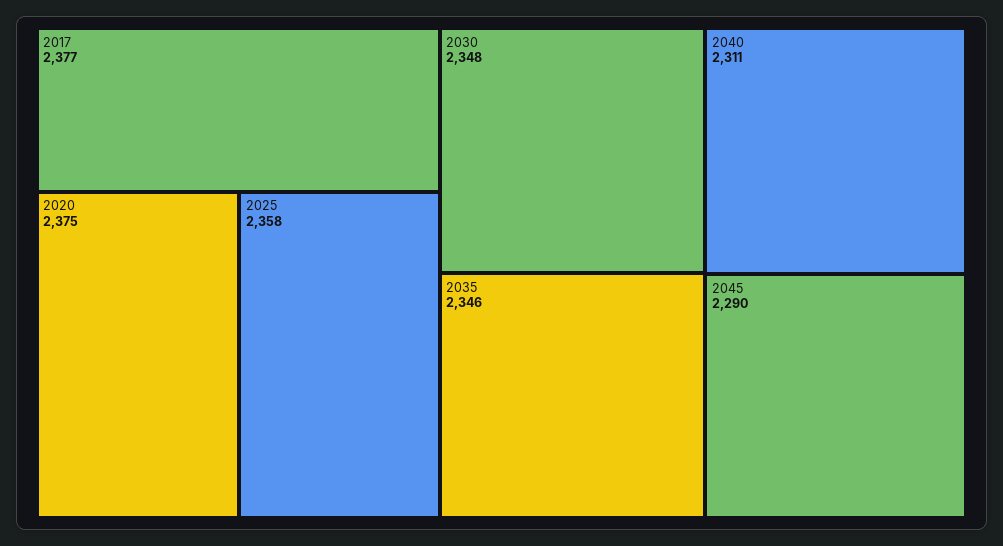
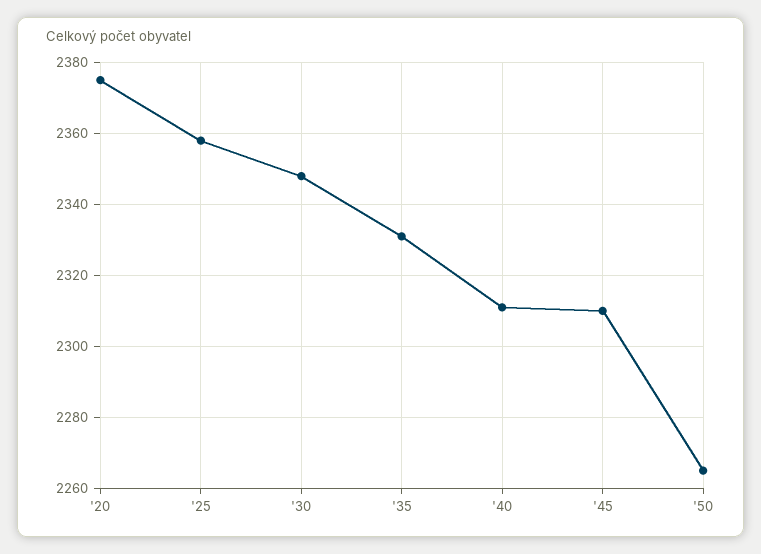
2017: 2377 -> none
2035: 2346 -> 2330
2045: 2290 -> 2310
'50: none -> 2265

